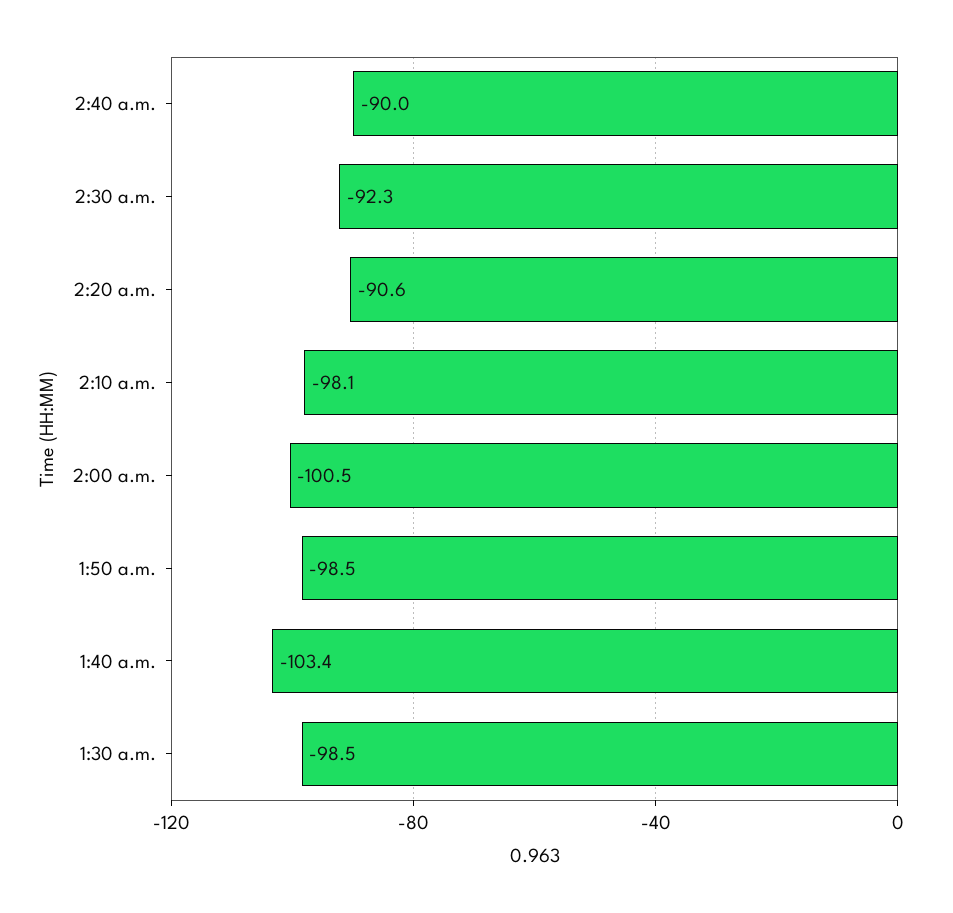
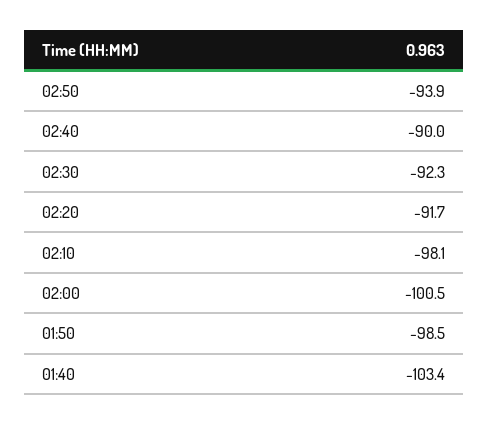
2:20 a.m.: -90.6 -> -91.7
1:30 a.m.: -98.5 -> none
02:50: none -> -93.9

